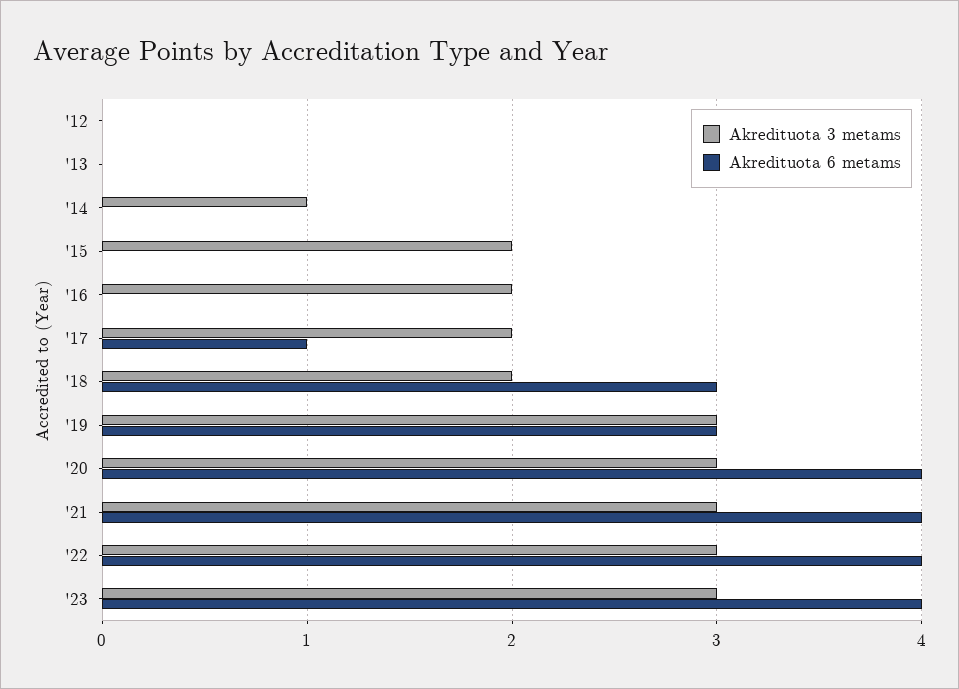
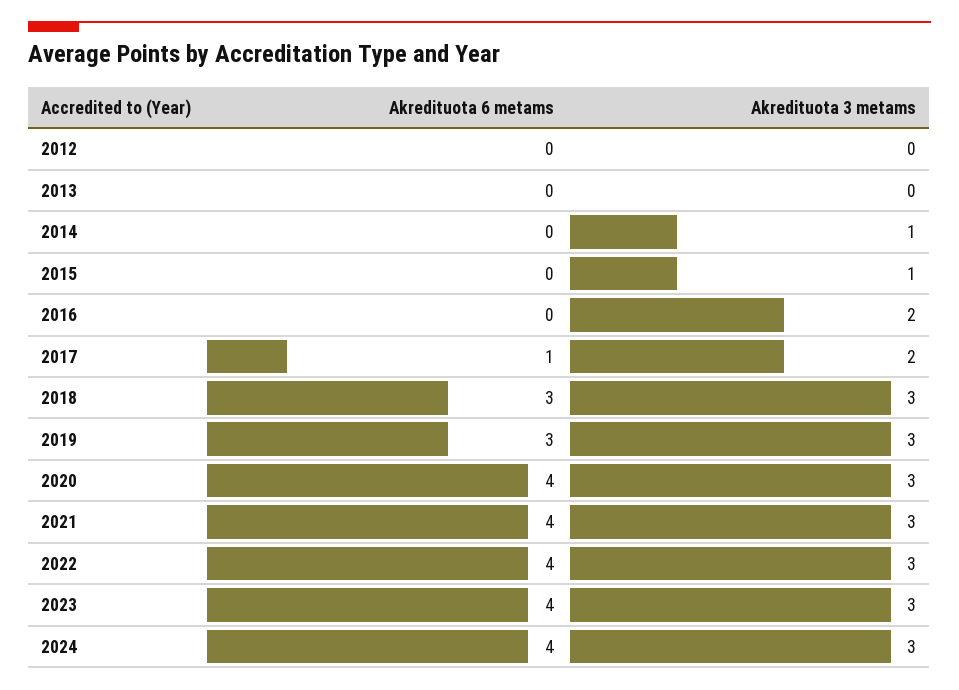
Akredituota 3 metams, '15: 2 -> 1
Akredituota 3 metams, '18: 2 -> 3
Akredituota 6 metams, 2024: none -> 4
Akredituota 3 metams, 2024: none -> 3

